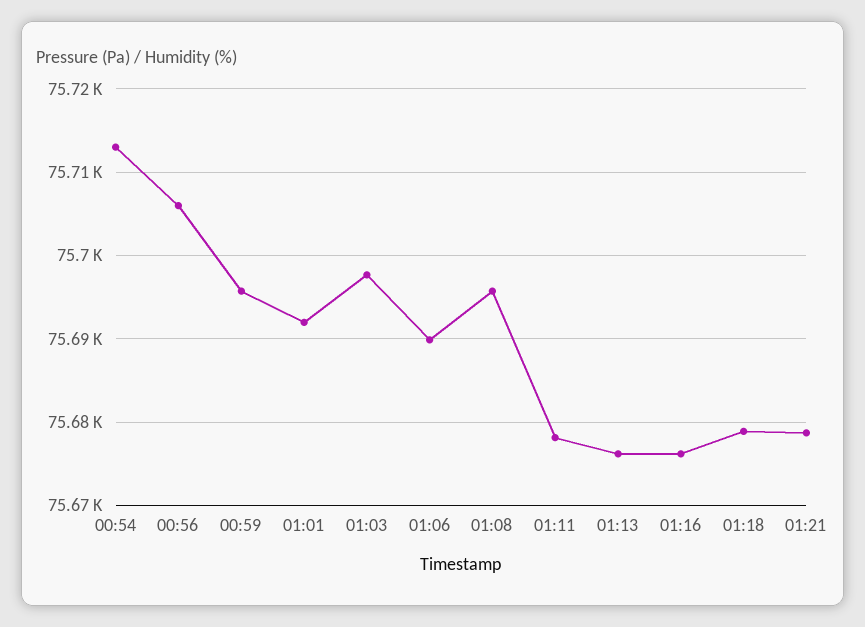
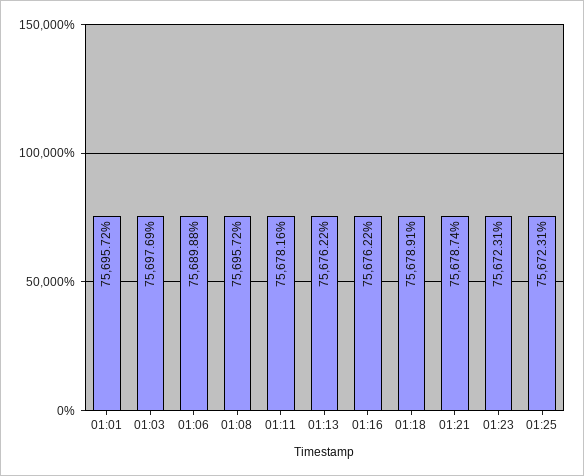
00:54: 75713 -> none
00:56: 75706 -> none
00:59: 75696 -> none
01:01: 75692 -> 75695.72
01:23: none -> 75672.31
01:25: none -> 75672.31

